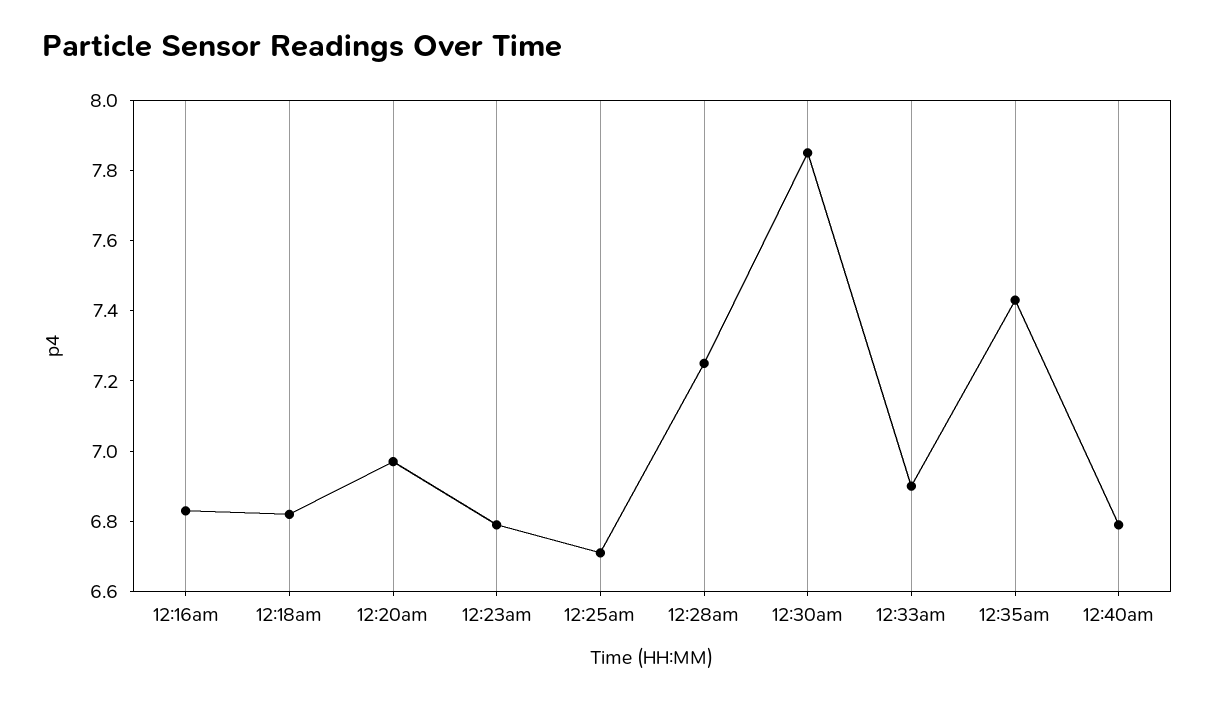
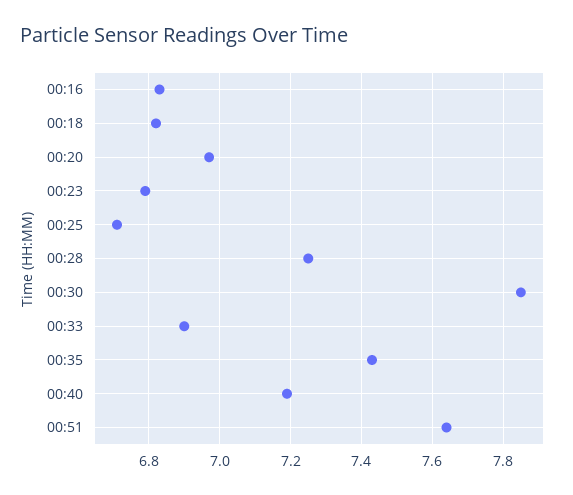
12:40am: 6.8 -> 7.2
00:51: none -> 7.65

